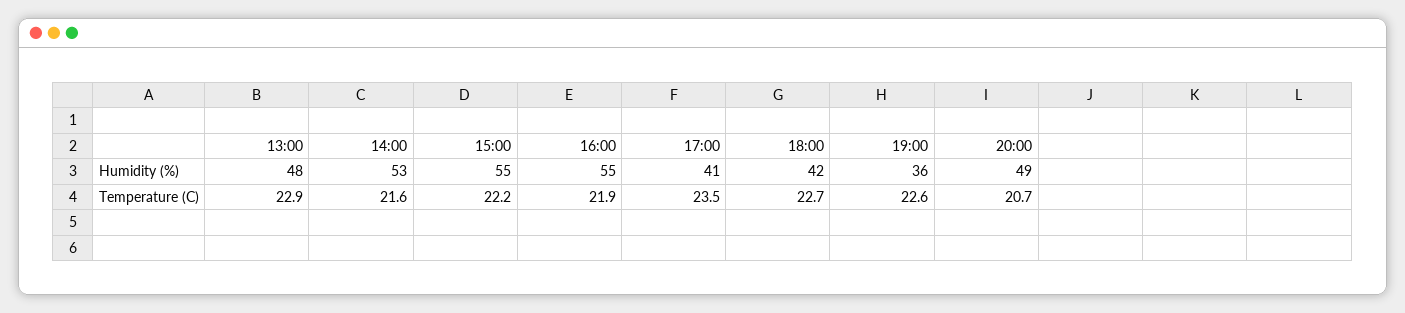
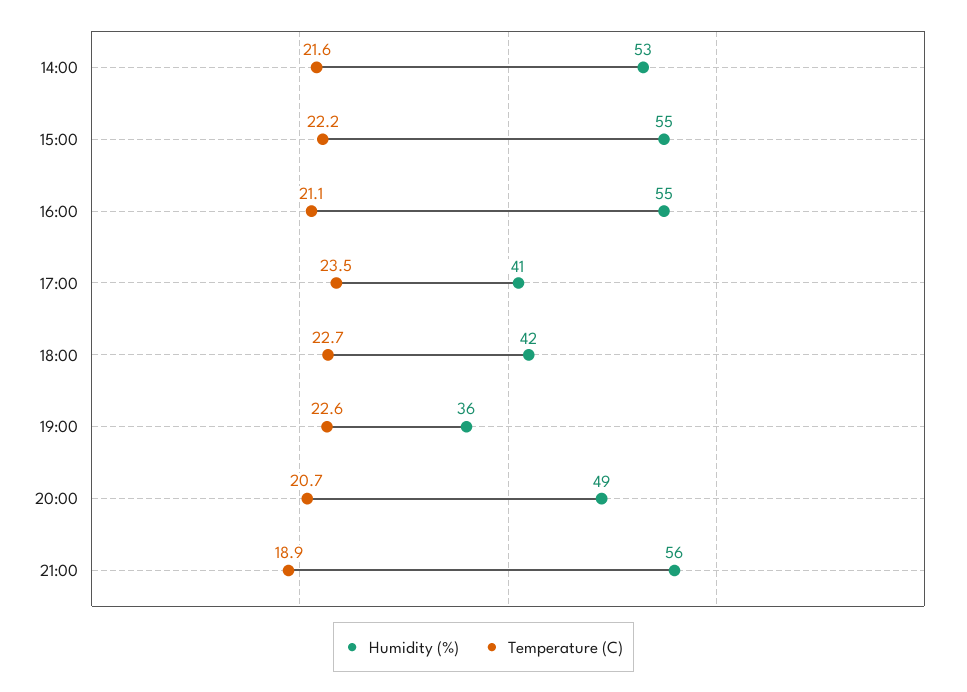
Humidity (%), 13:00: 48 -> none
Temperature (C), 13:00: 22.9 -> none
Temperature (C), 16:00: 21.9 -> 21.1
Humidity (%), 21:00: none -> 56
Temperature (C), 21:00: none -> 18.9

